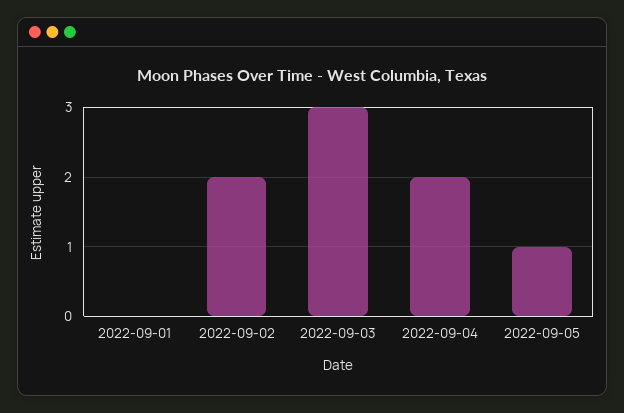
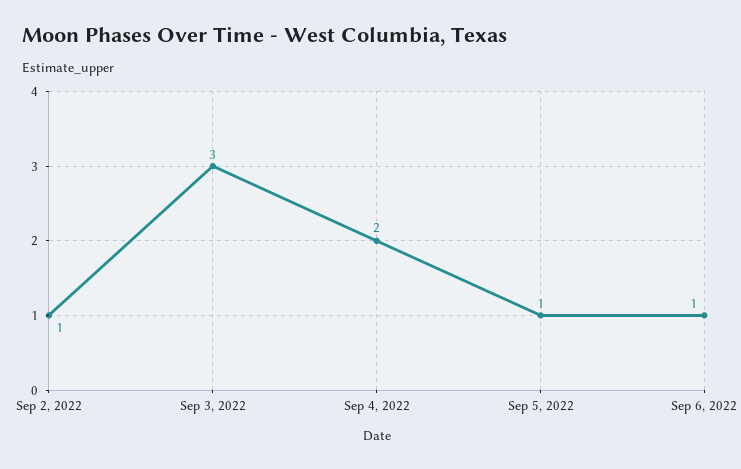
2022-09-01: 0 -> none
2022-09-02: 2 -> 1
Sep 6, 2022: none -> 1

